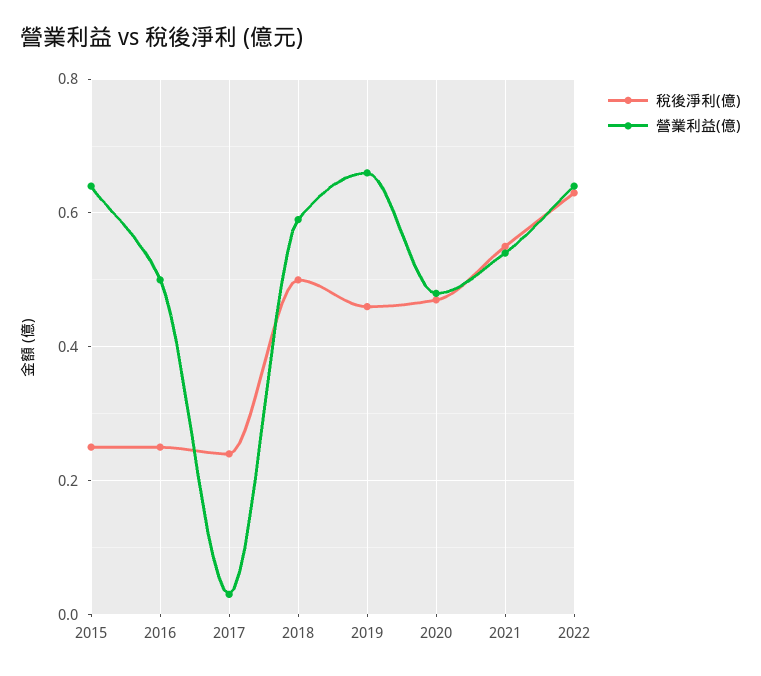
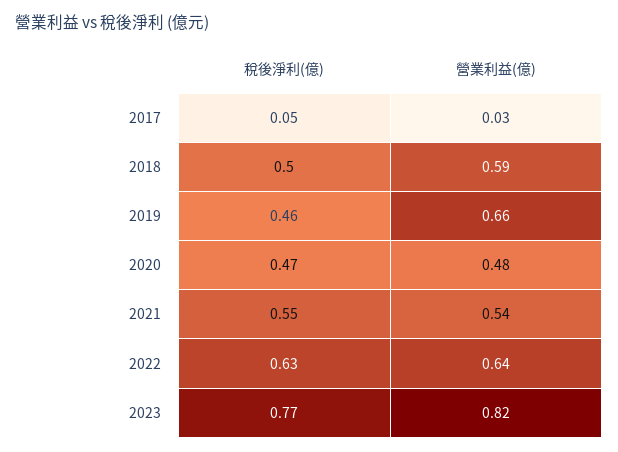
稅後淨利(億), 2015: 0.25 -> none
營業利益(億), 2015: 0.65 -> none
稅後淨利(億), 2016: 0.25 -> none
營業利益(億), 2016: 0.5 -> none
稅後淨利(億), 2017: 0.25 -> 0.05
稅後淨利(億), 2023: none -> 0.77
營業利益(億), 2023: none -> 0.82

